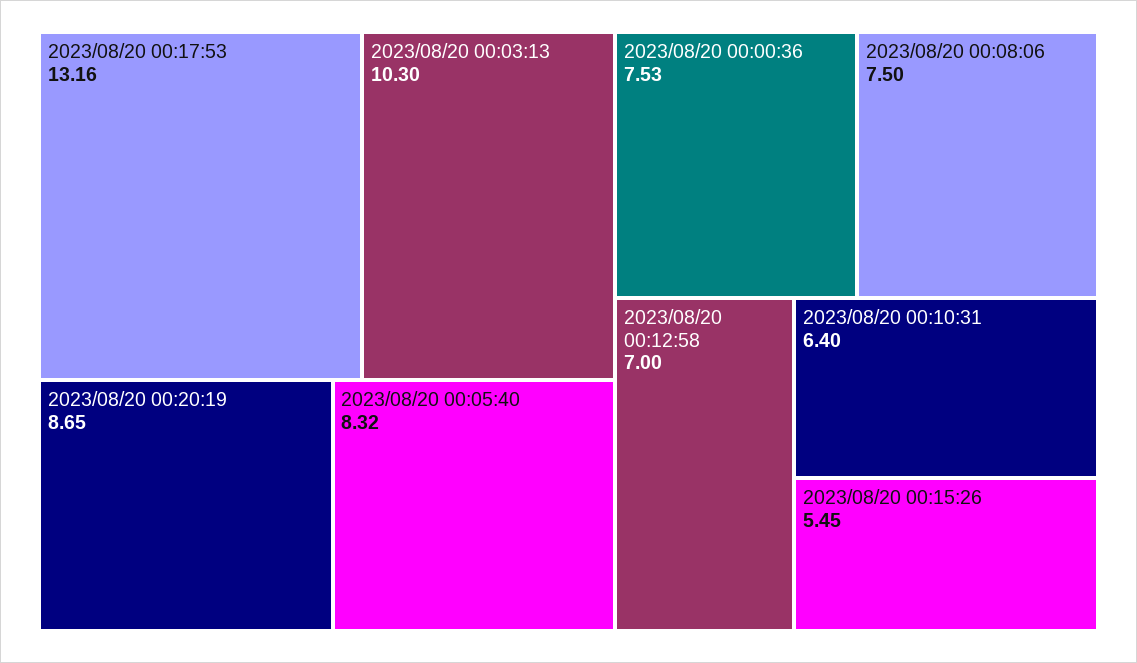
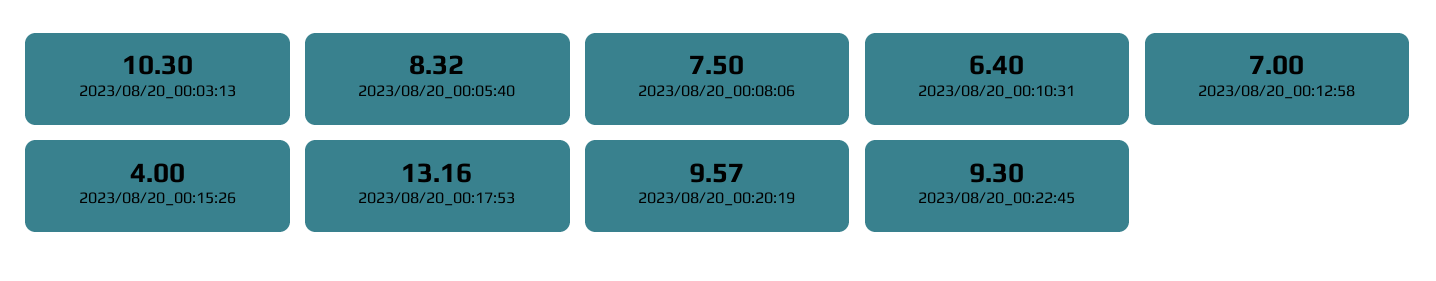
2023/08/20 00:20:19: 8.65 -> 9.57
2023/08/20 00:00:36: 7.53 -> none
2023/08/20 00:15:26: 5.45 -> 4
2023/08/20_00:22:45: none -> 9.3

